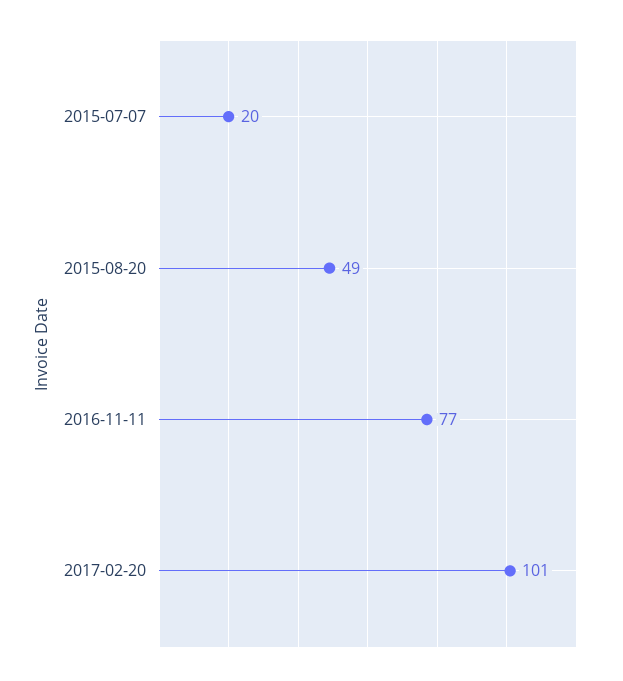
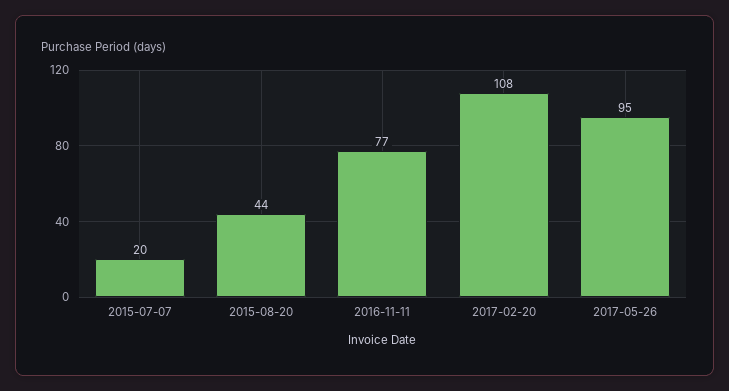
2015-08-20: 49 -> 44
2017-02-20: 101 -> 108
2017-05-26: none -> 95

